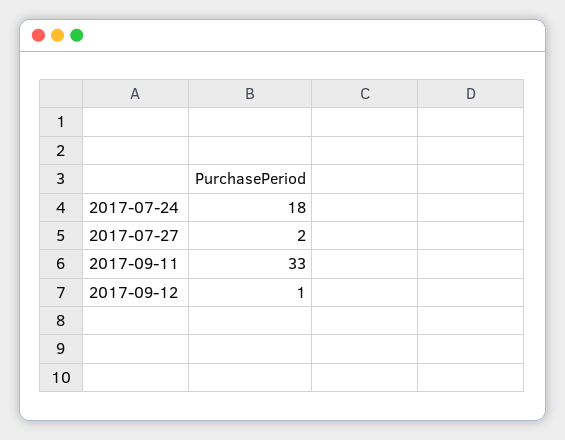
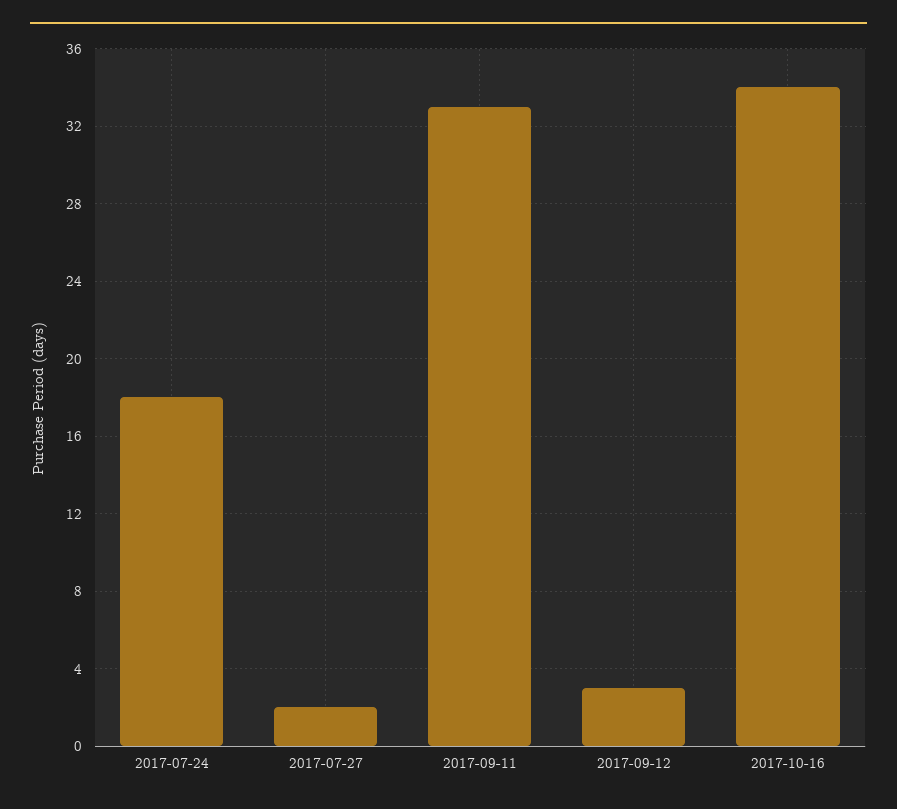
2017-09-12: 1 -> 3
2017-10-16: none -> 34

